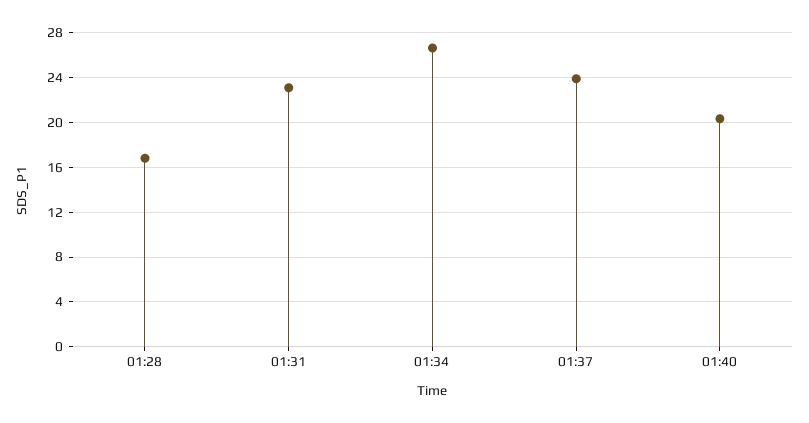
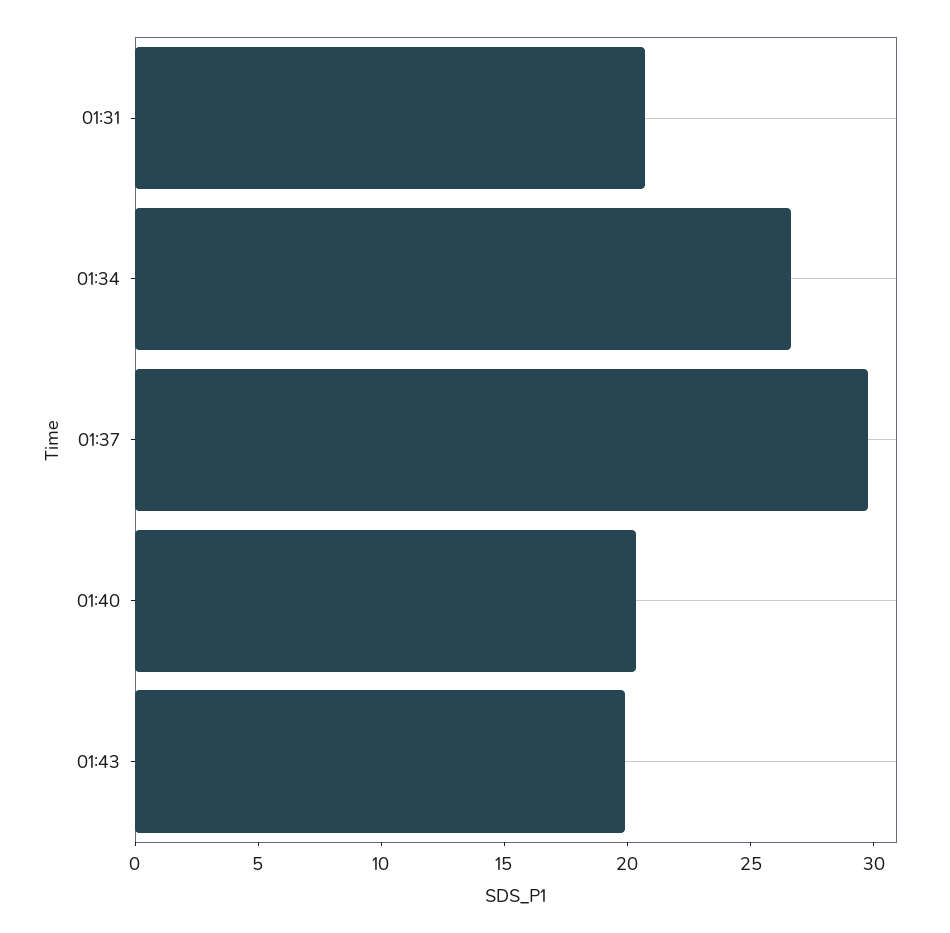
01:28: 17 -> none
01:31: 23 -> 21
01:37: 24 -> 30
01:43: none -> 20

